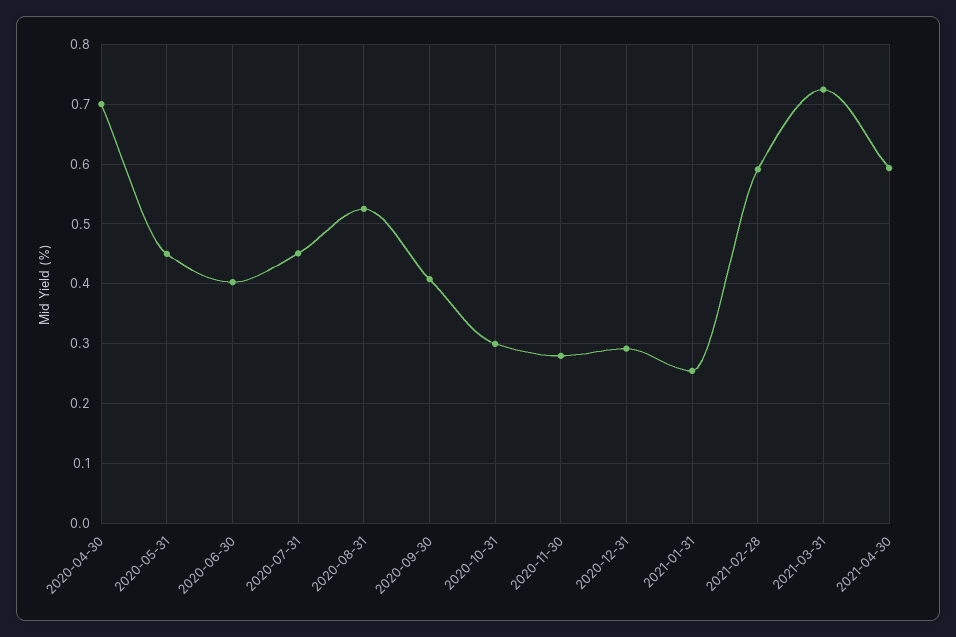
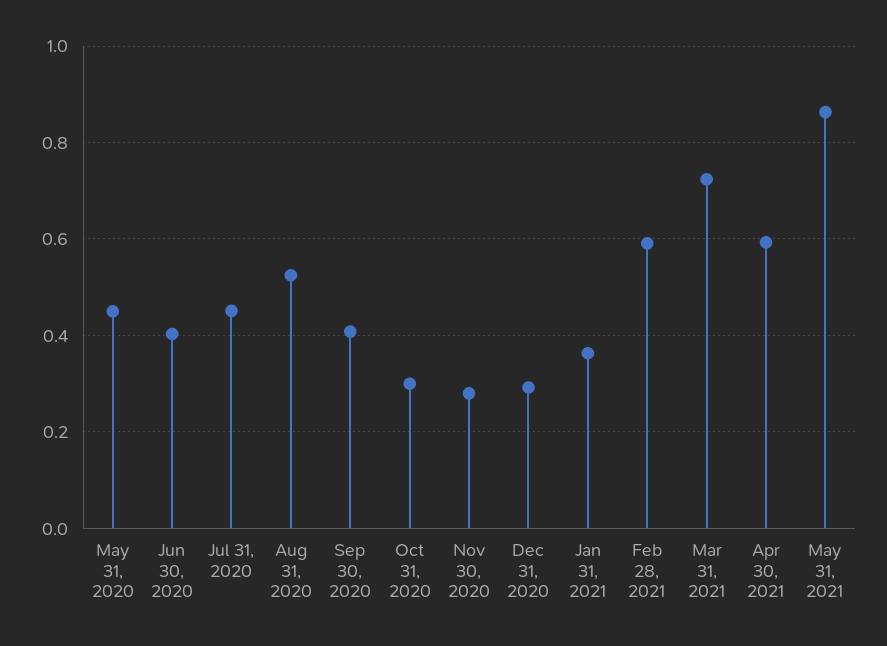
2020-04-30: 0.7 -> none
2021-01-31: 0.26 -> 0.36
May 31, 2021: none -> 0.86

